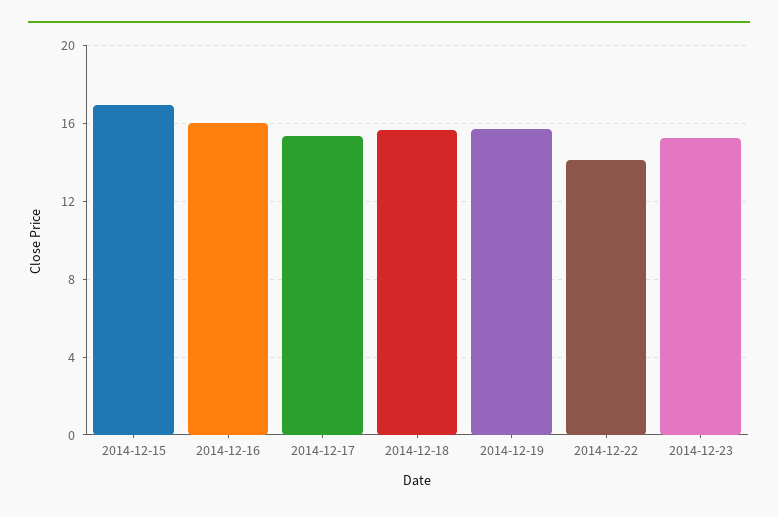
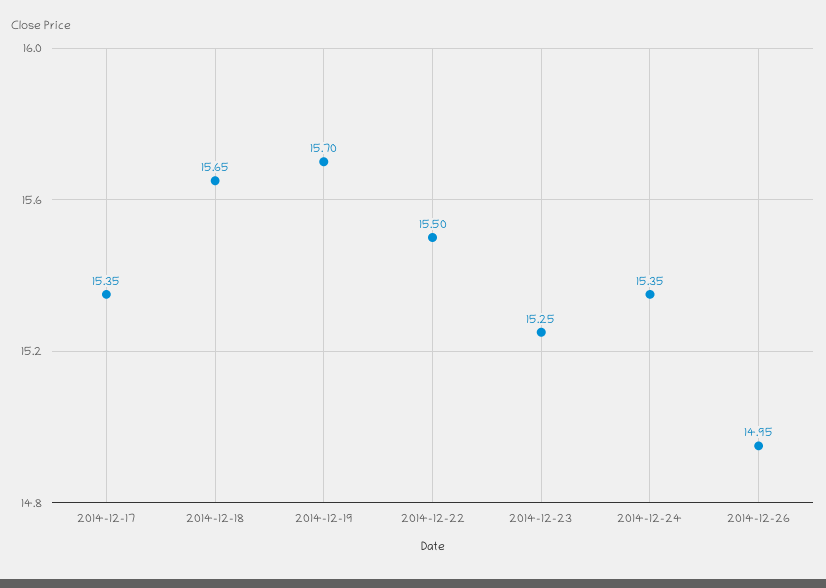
2014-12-15: 17 -> none
2014-12-16: 16 -> none
2014-12-22: 14 -> 15.5
2014-12-24: none -> 15.35
2014-12-26: none -> 14.95

